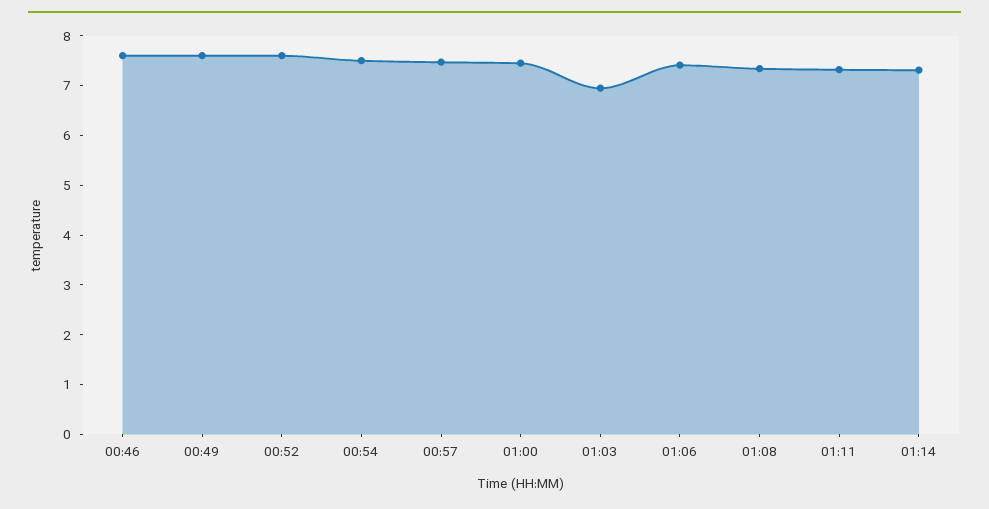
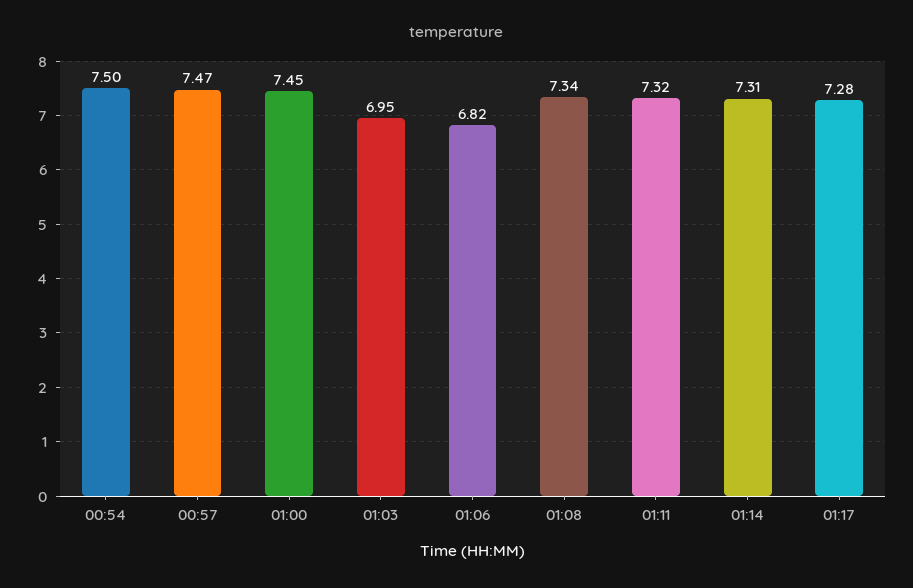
00:46: 7.6 -> none
00:49: 7.6 -> none
00:52: 7.6 -> none
01:06: 7.4 -> 6.82
01:17: none -> 7.28

